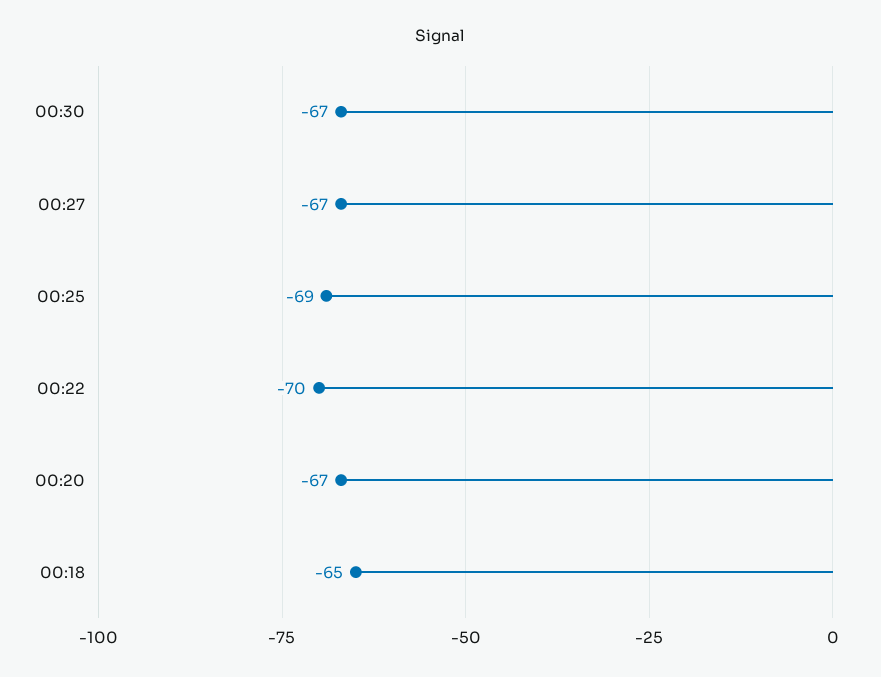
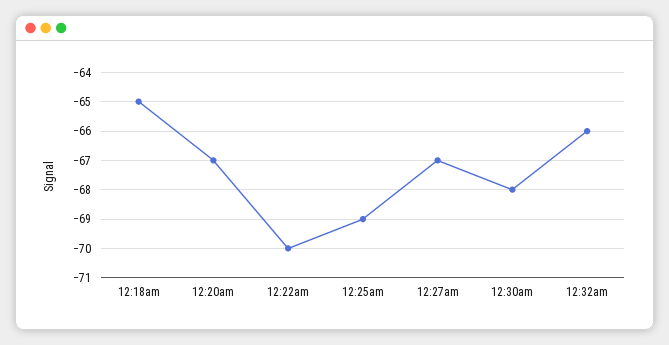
00:30: -67 -> -68
12:32am: none -> -66

